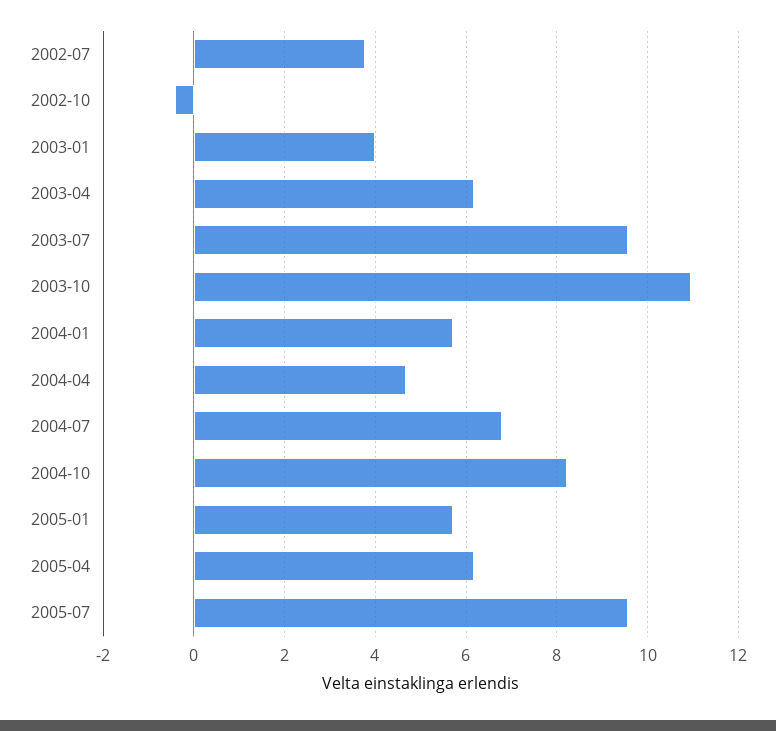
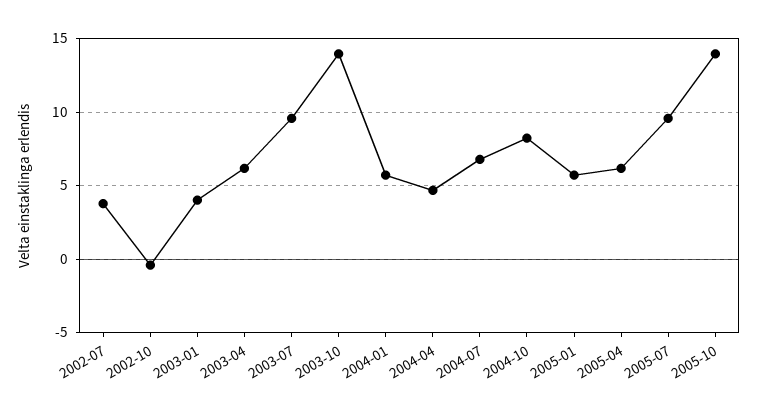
2003-10: 11 -> 14
2005-10: none -> 14

